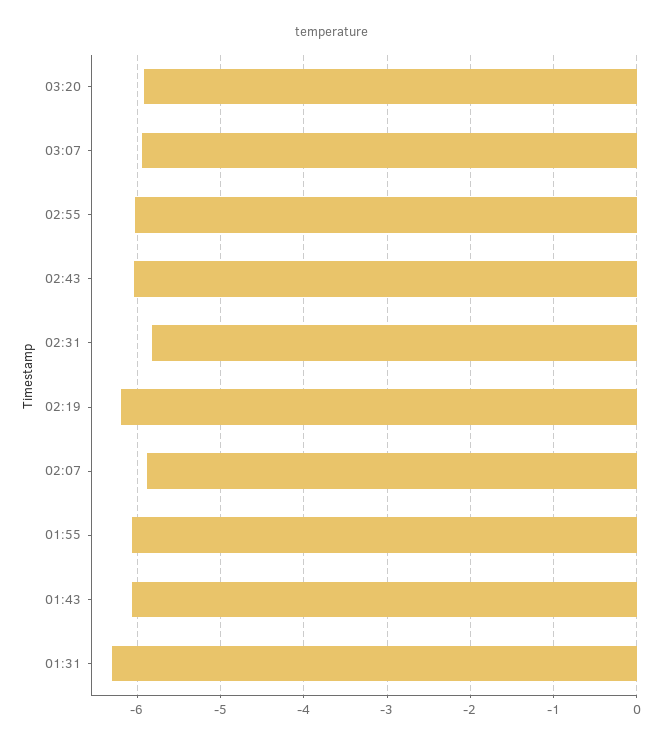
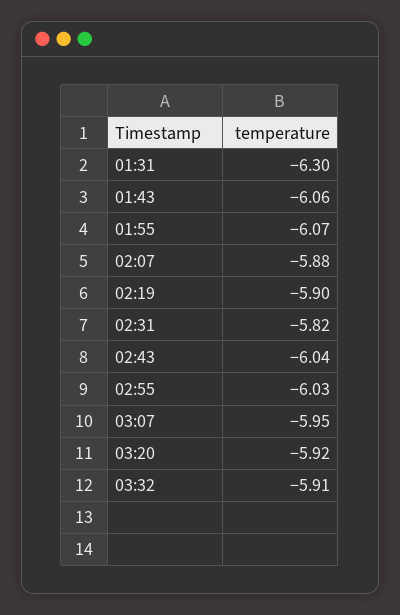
02:19: -6.2 -> -5.9
03:32: none -> -5.91

